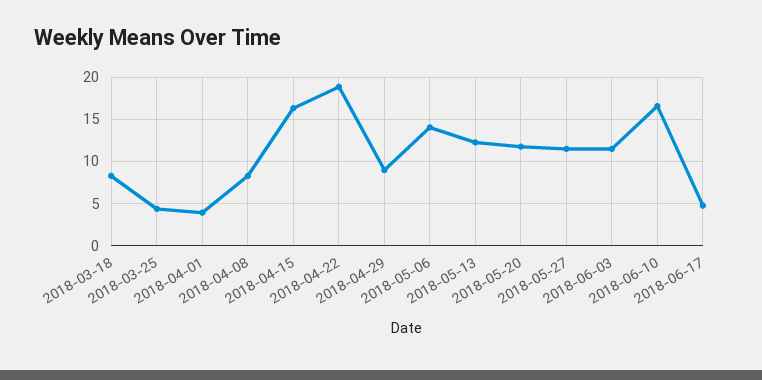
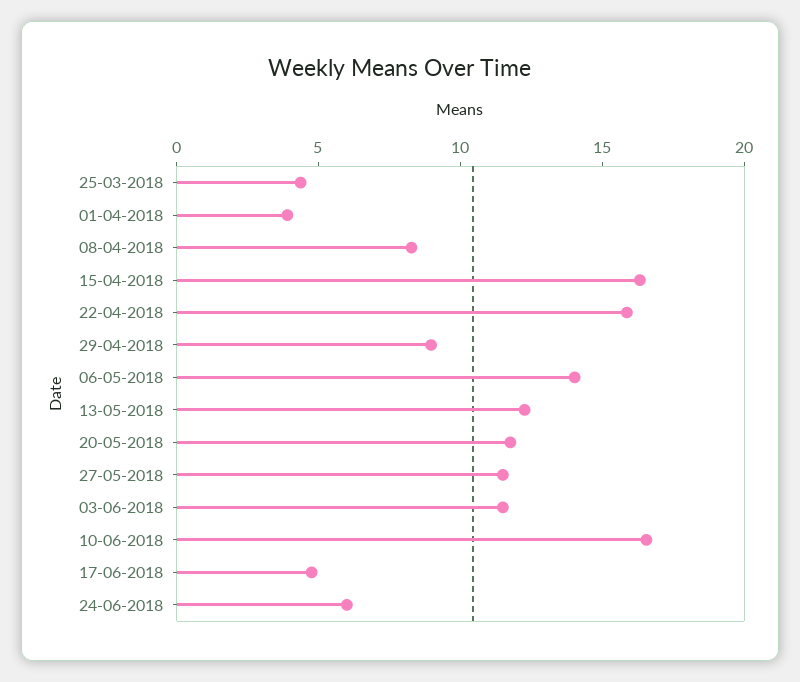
2018-03-18: 8 -> none
2018-04-22: 19 -> 16
24-06-2018: none -> 6

